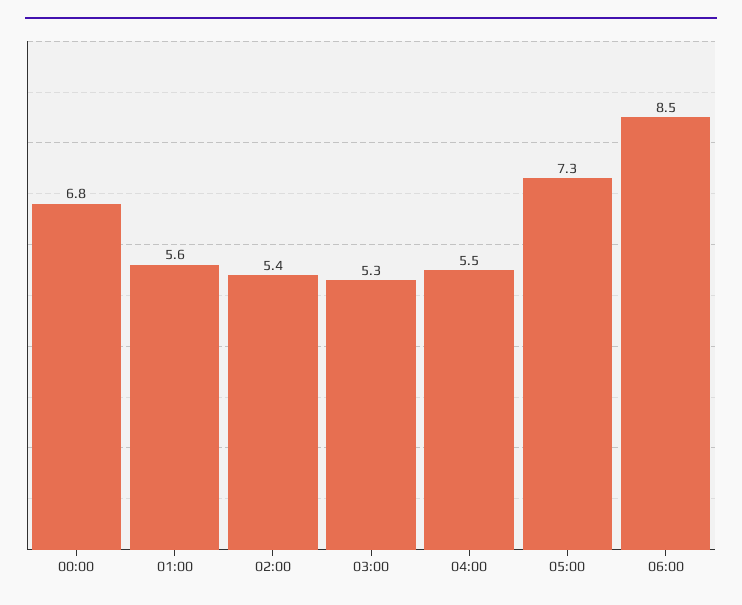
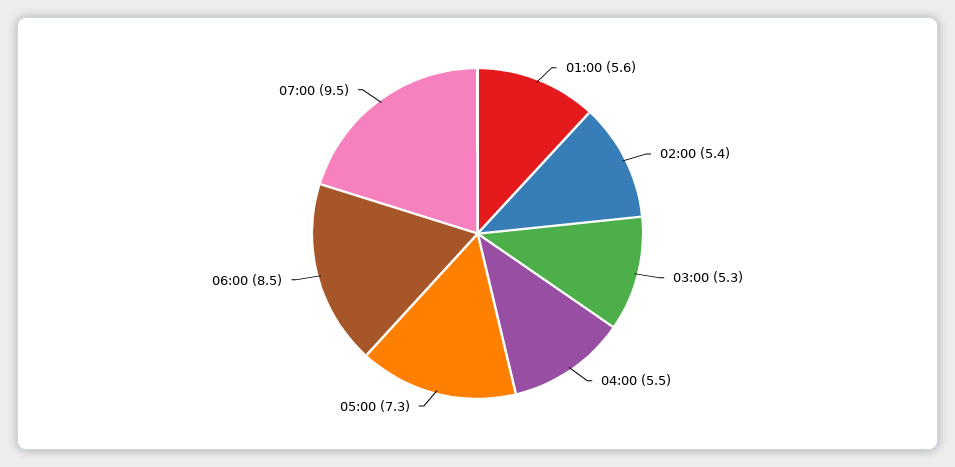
00:00: 6.8 -> none
07:00: none -> 9.5

